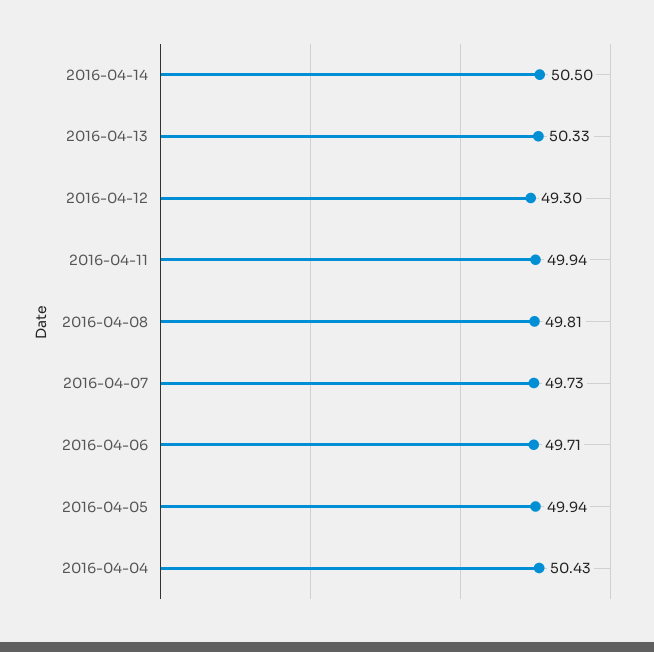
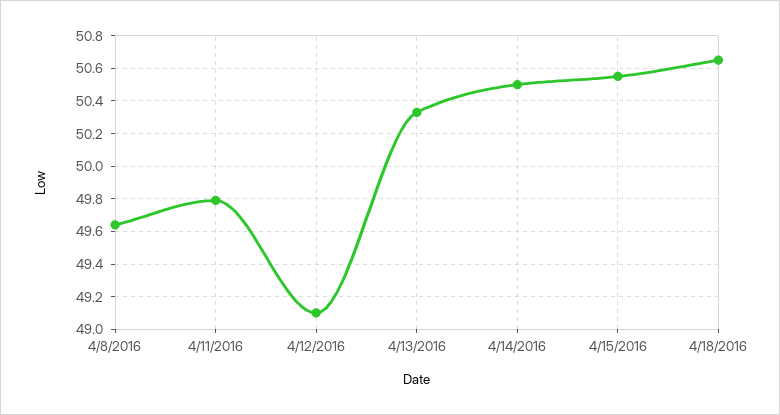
2016-04-12: 49.3 -> 49.1
2016-04-11: 49.94 -> 49.8
2016-04-08: 49.81 -> 49.65
2016-04-07: 49.73 -> none
2016-04-06: 49.71 -> none
2016-04-05: 49.94 -> none
2016-04-04: 50.43 -> none
4/15/2016: none -> 50.55
4/18/2016: none -> 50.65

